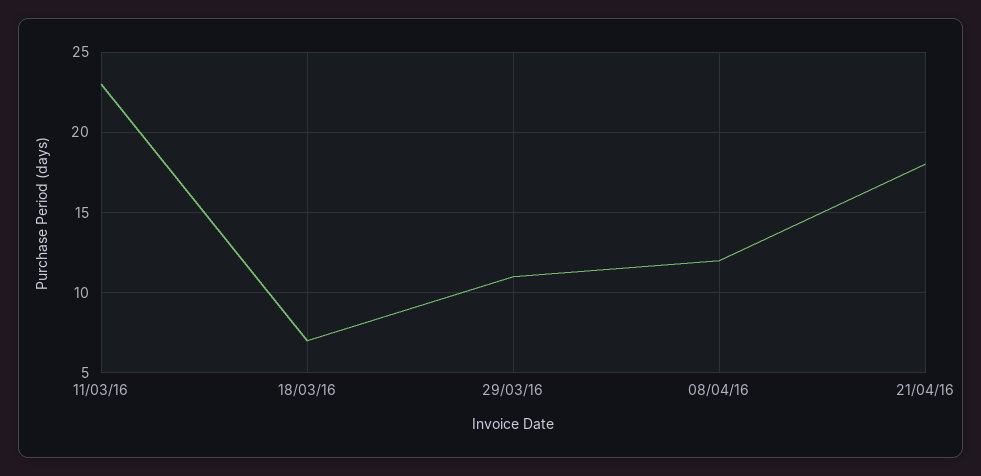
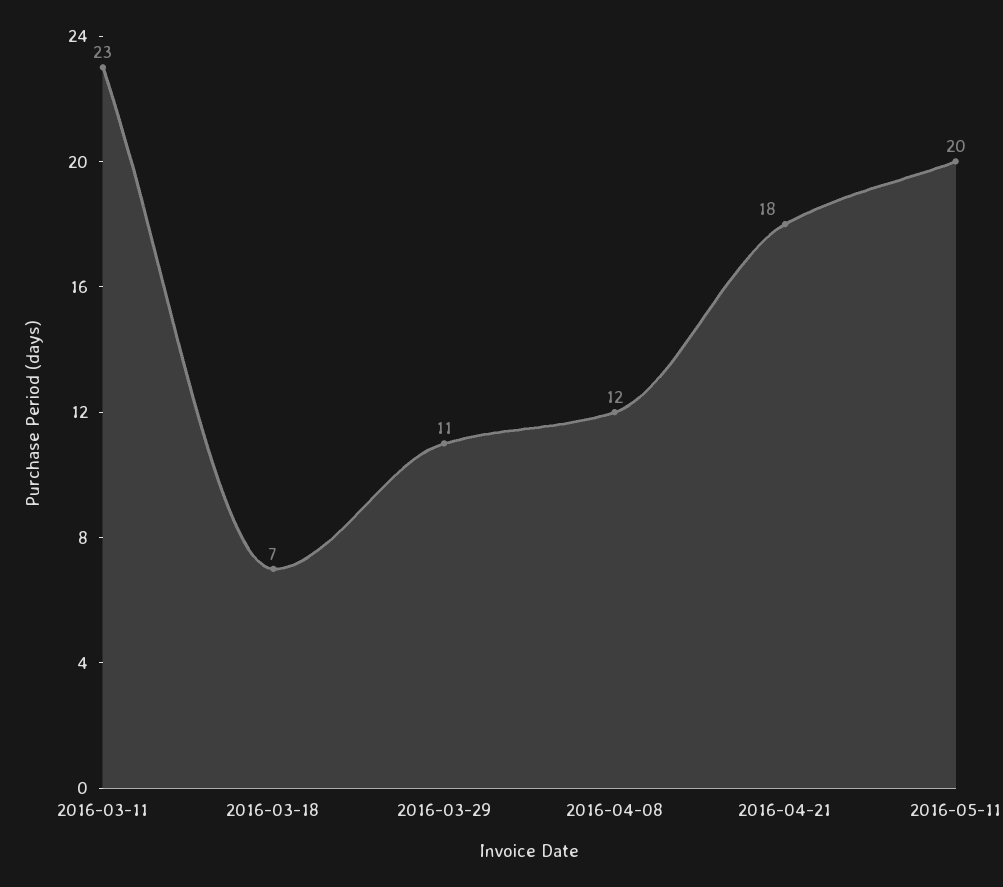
2016-05-11: none -> 20

